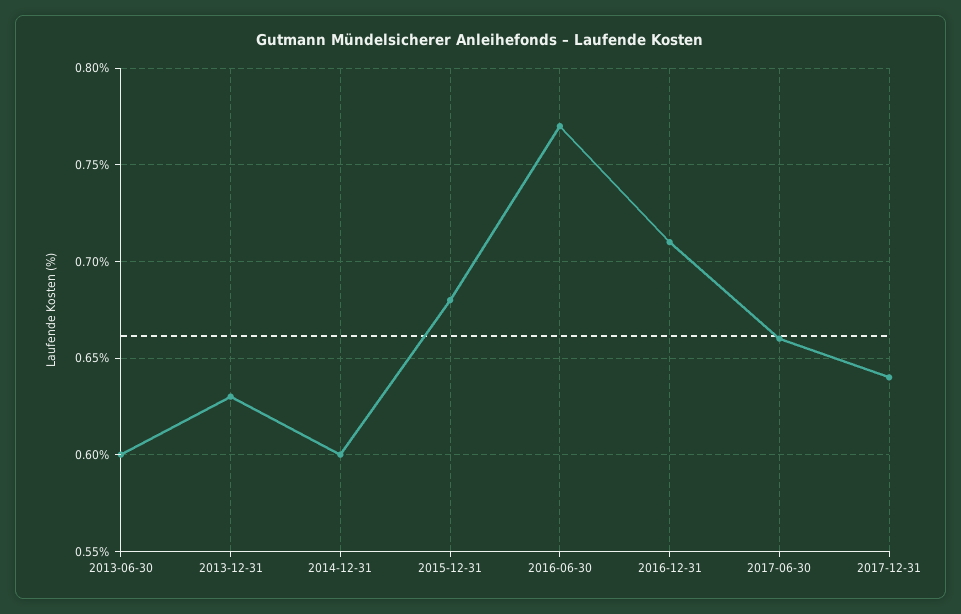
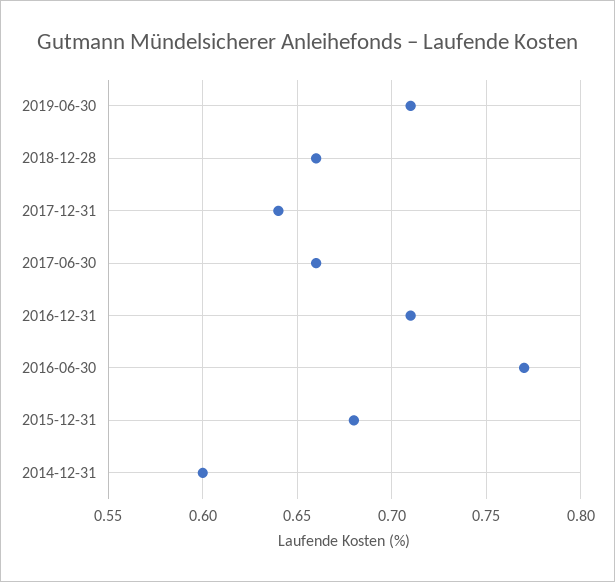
2013-06-30: 0.6 -> none
2013-12-31: 0.63 -> none
2019-06-30: none -> 0.71
2018-12-28: none -> 0.66

